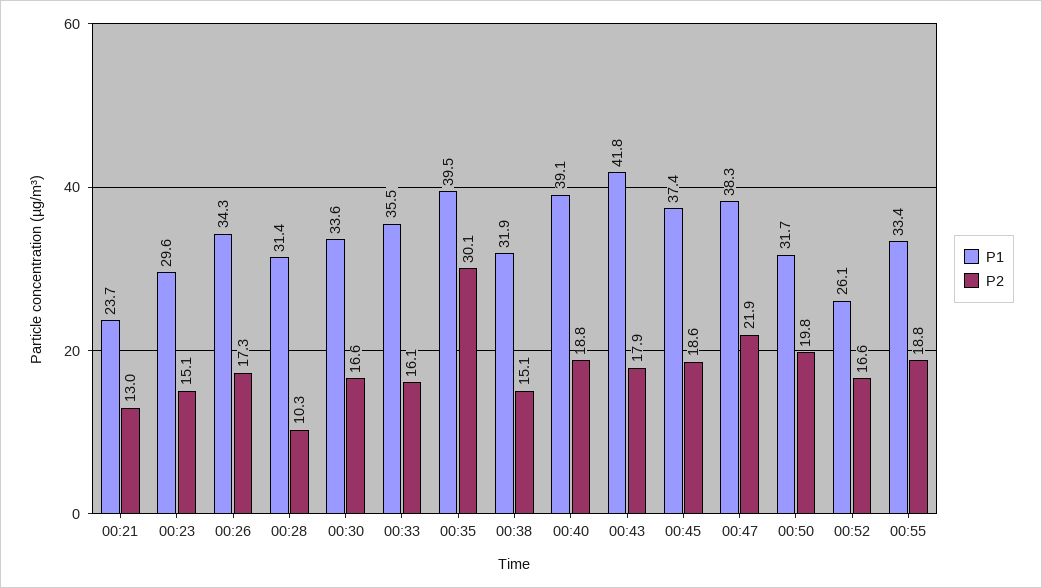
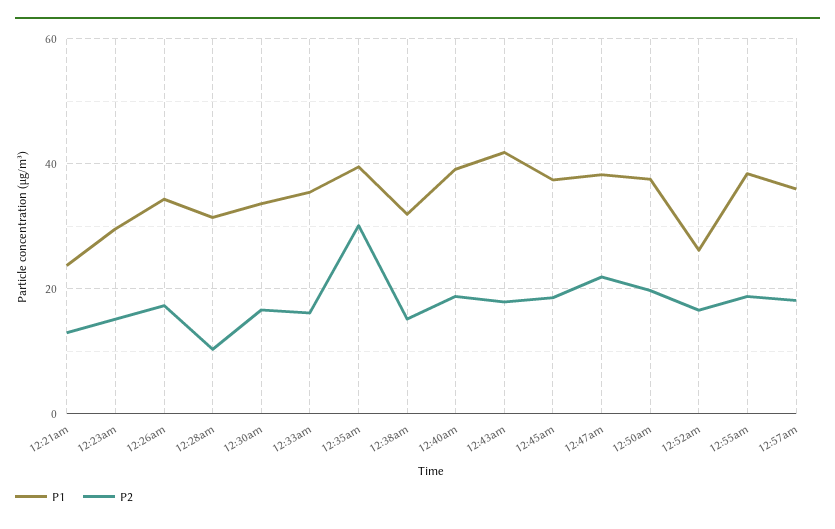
P1, 00:50: 31.7 -> 38
P1, 00:55: 33.4 -> 38
P1, 12:57am: none -> 36
P2, 12:57am: none -> 18

